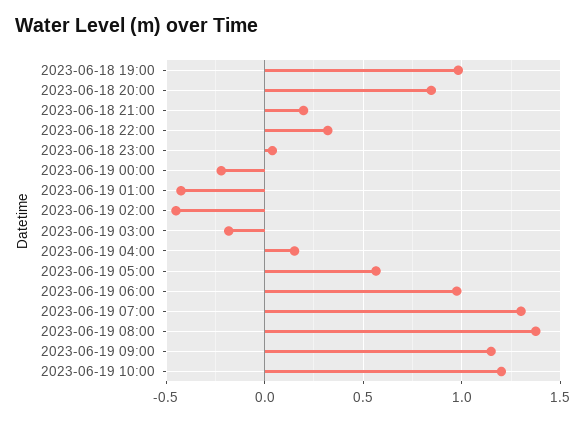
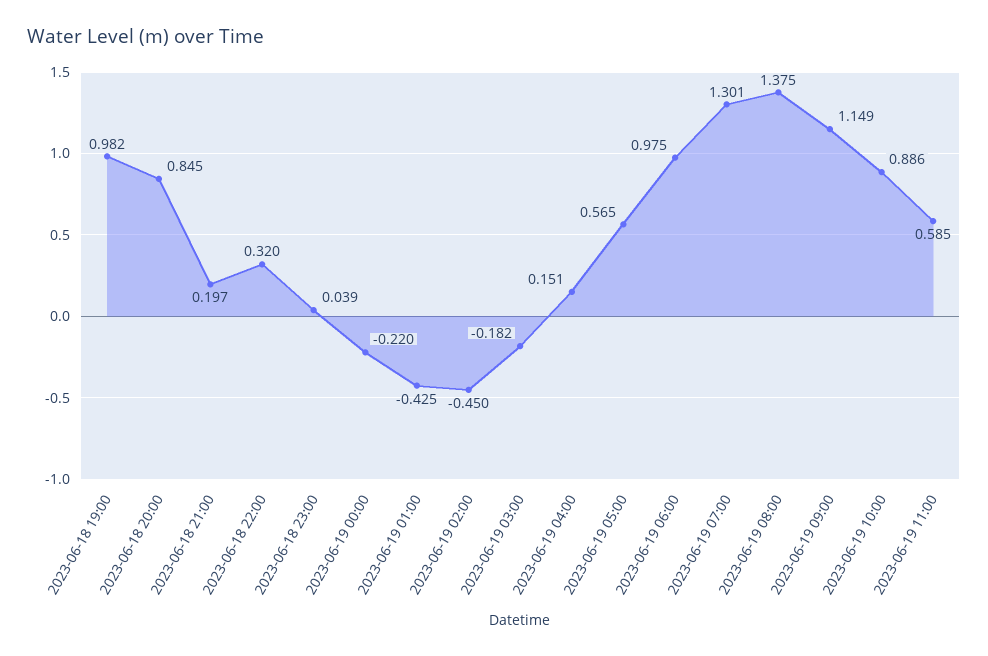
2023-06-19 10:00: 1.2 -> 0.886
2023-06-19 11:00: none -> 0.585

